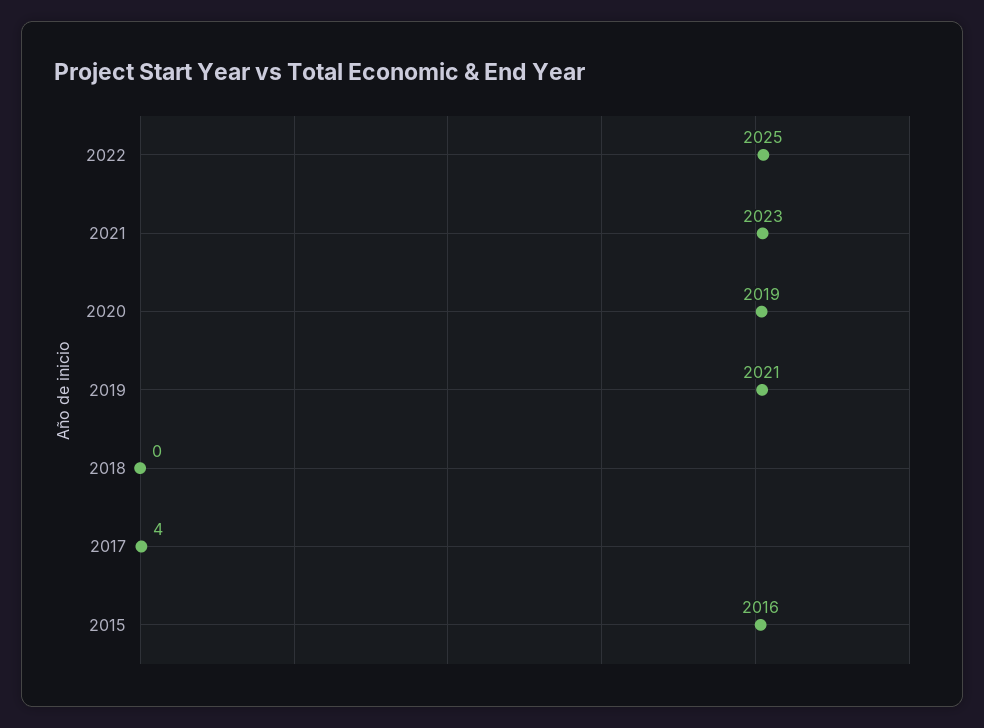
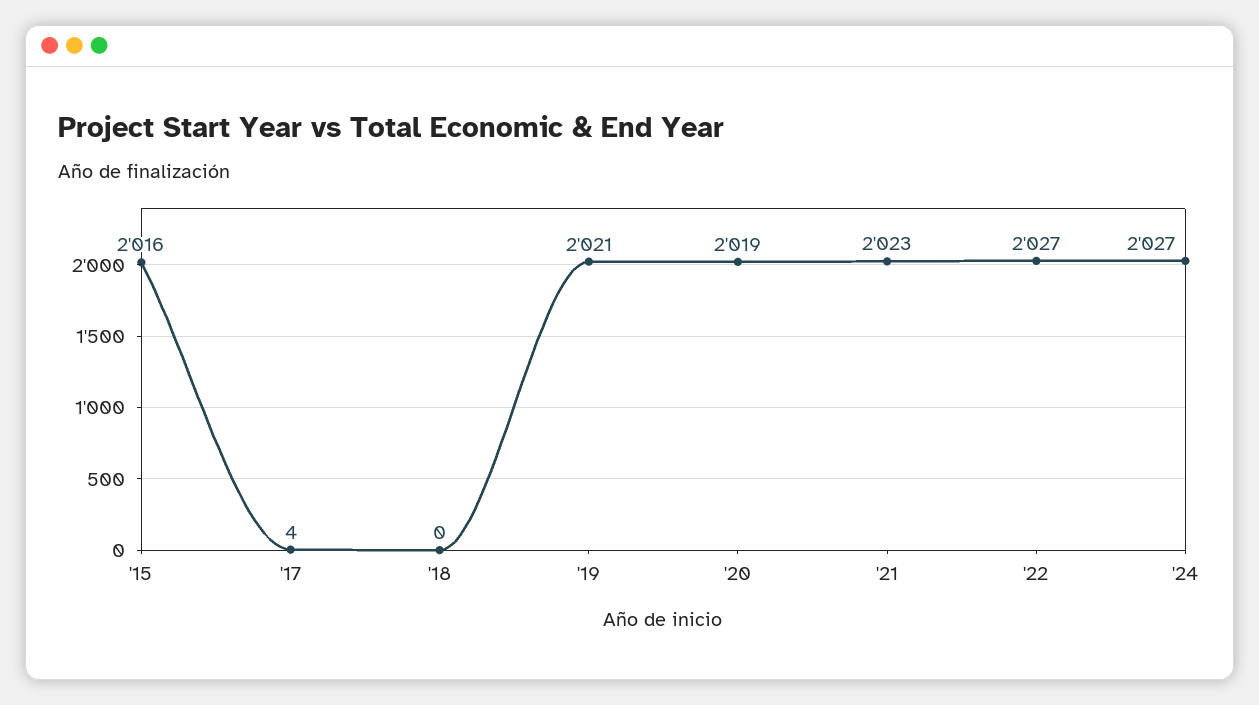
2022: 2025 -> 2027
'24: none -> 2027

